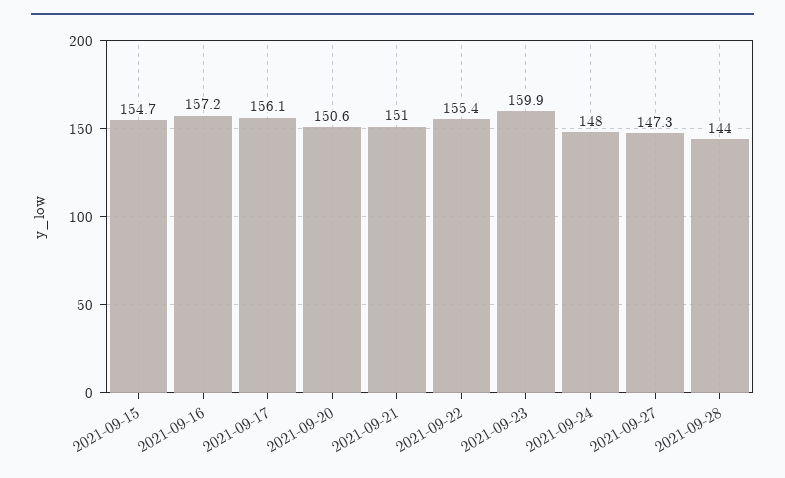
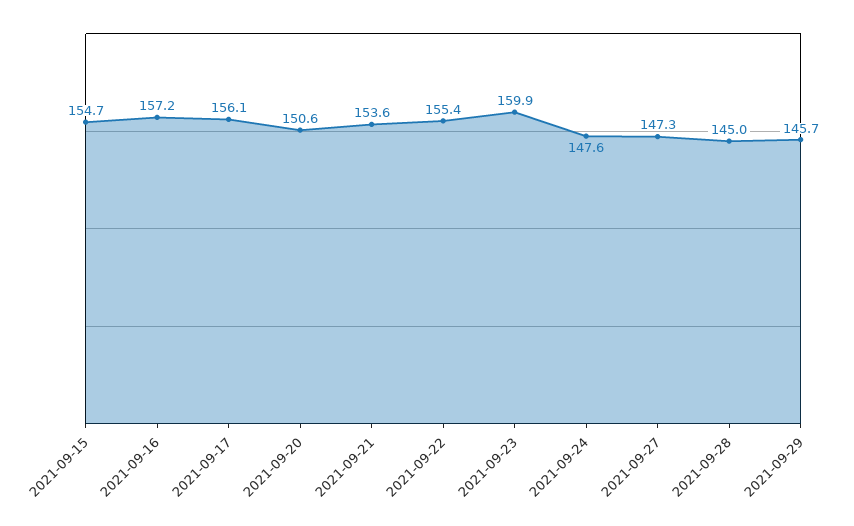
2021-09-21: 151 -> 153.6
2021-09-24: 148 -> 147.6
2021-09-28: 144 -> 145
2021-09-29: none -> 145.7

